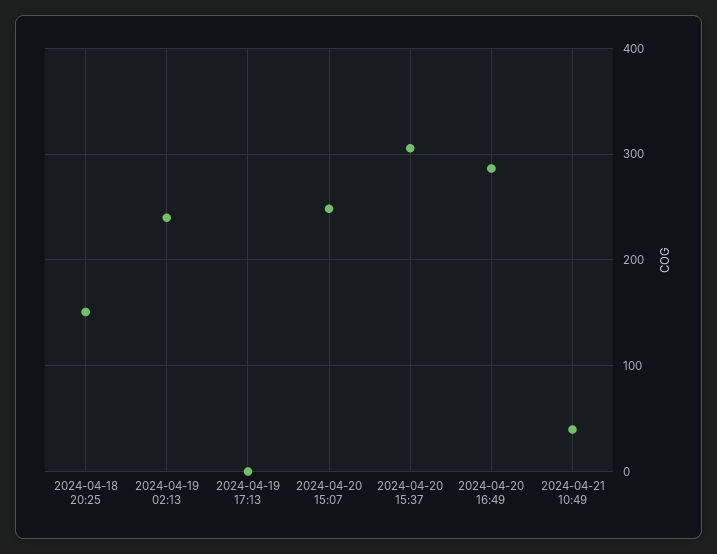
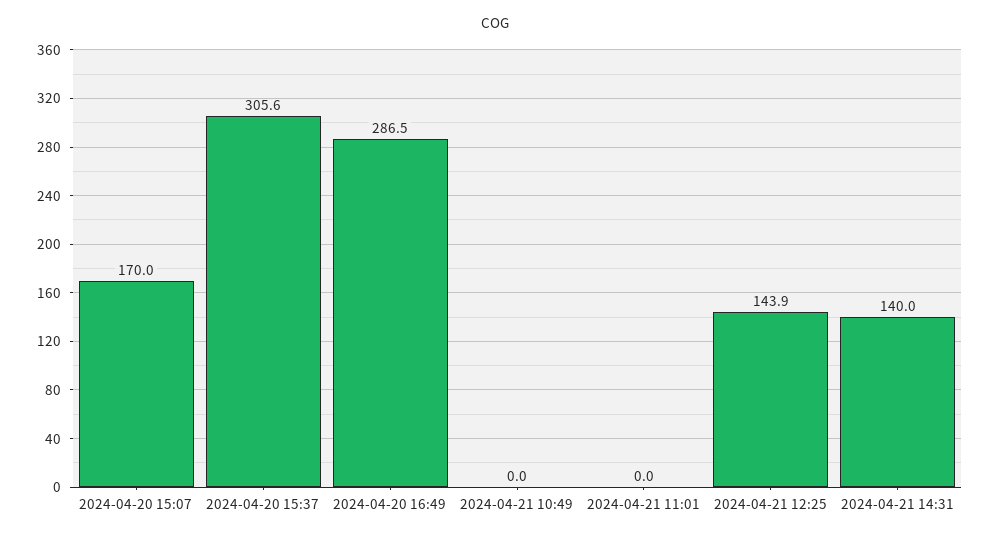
2024-04-18 20:25: 150 -> none
2024-04-19 02:13: 240 -> none
2024-04-19 17:13: 0 -> none
2024-04-20 15:07: 250 -> 170
2024-04-21 10:49: 40 -> 0
2024-04-21 11:01: none -> 0
2024-04-21 12:25: none -> 143.9
2024-04-21 14:31: none -> 140

